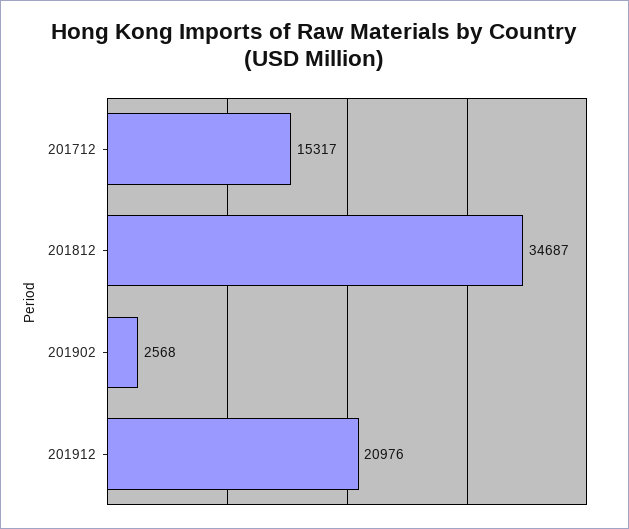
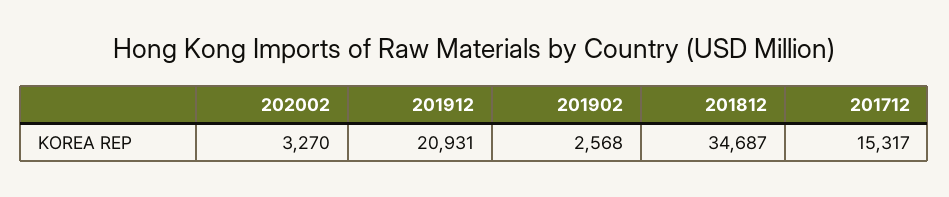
201912: 20976 -> 20931
202002: none -> 3270

